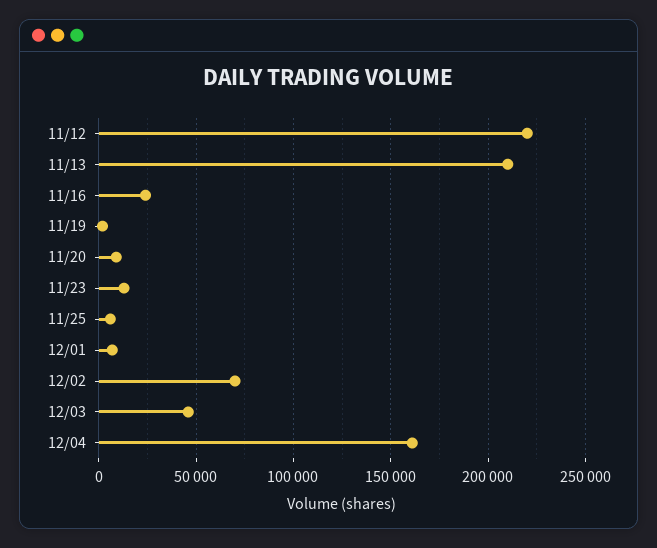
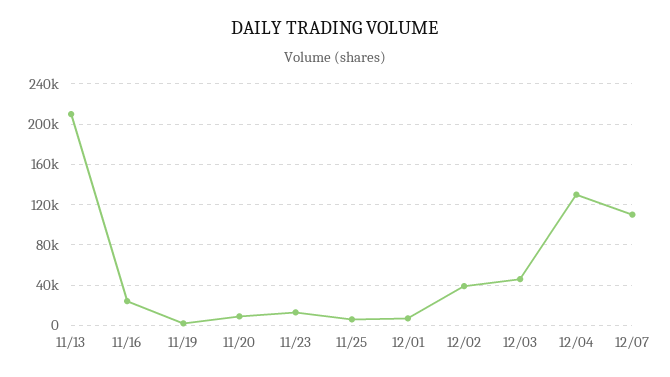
11/12: 220000 -> none
12/02: 70000 -> 40000
12/04: 160000 -> 130000
12/07: none -> 110000

